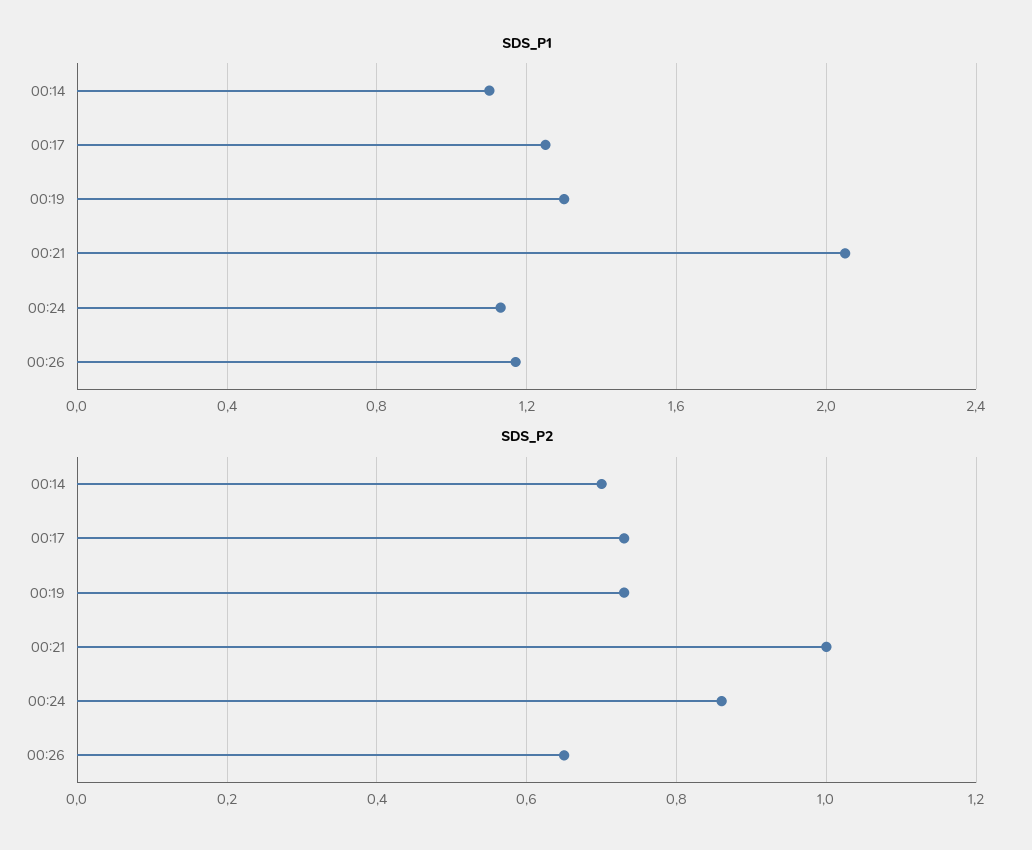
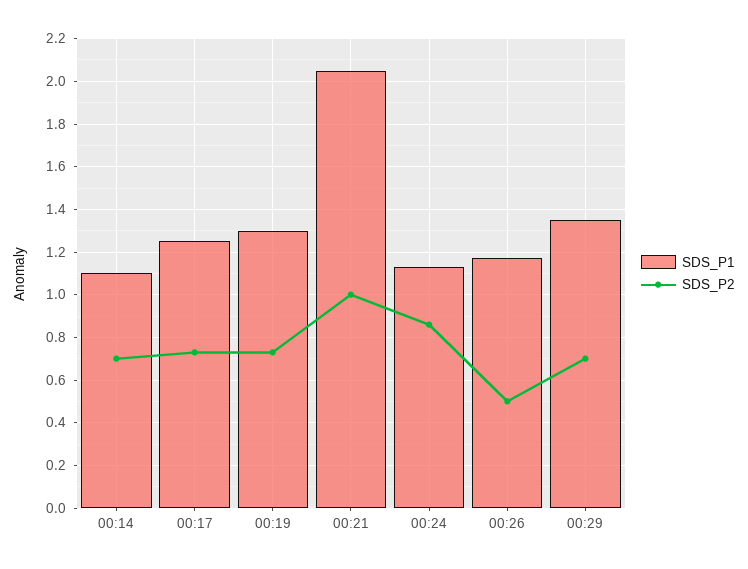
SDS_P2, 00:26: 0.65 -> 0.5
SDS_P1, 00:29: none -> 1.35
SDS_P2, 00:29: none -> 0.7

